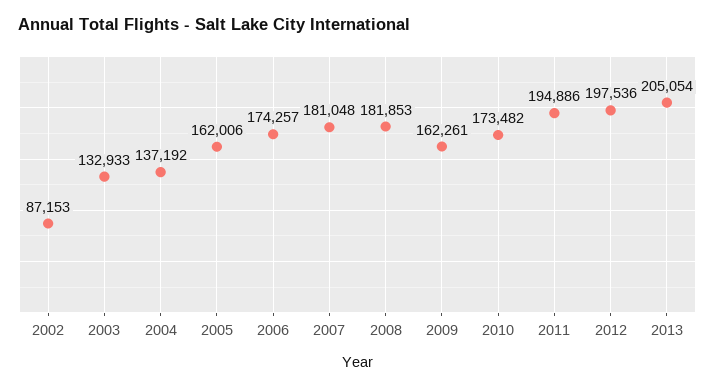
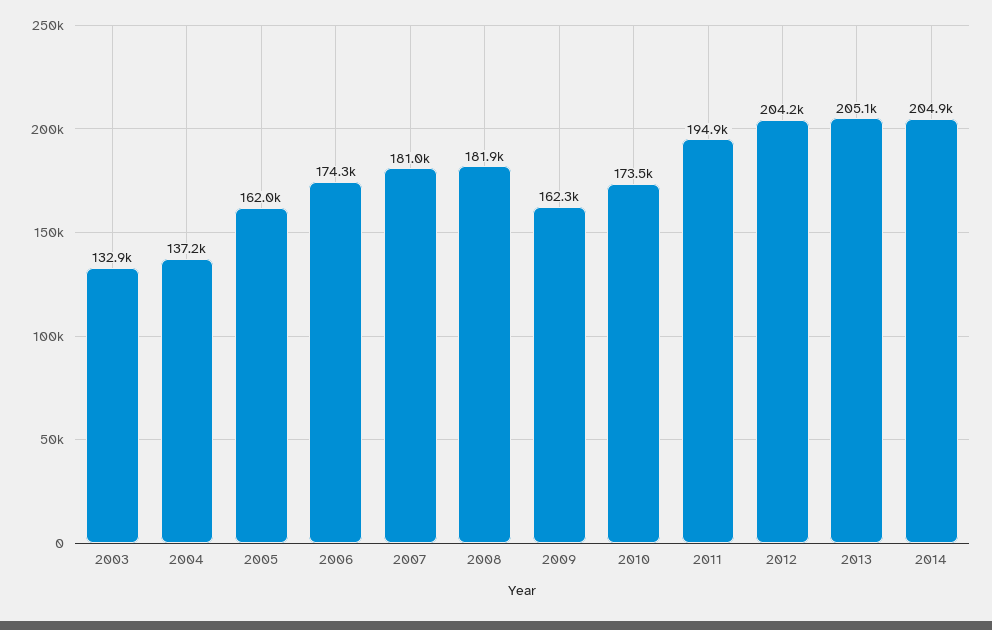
2002: 87153 -> none
2012: 197536 -> 204200
2014: none -> 204900

